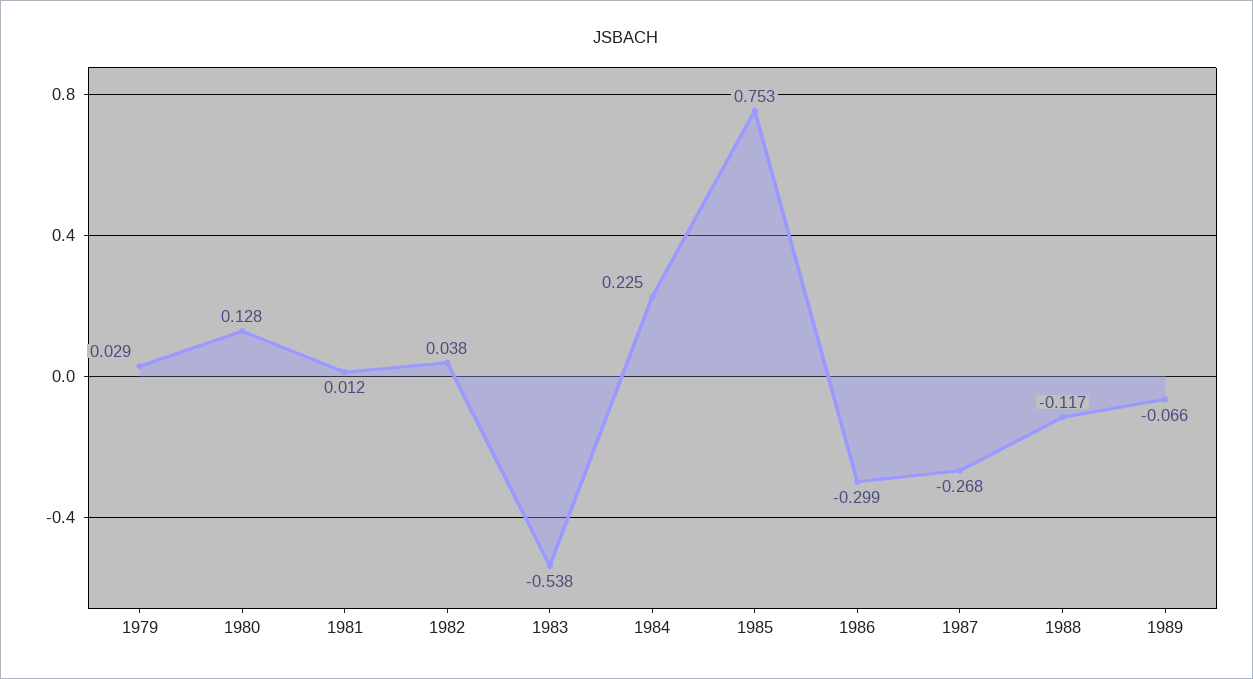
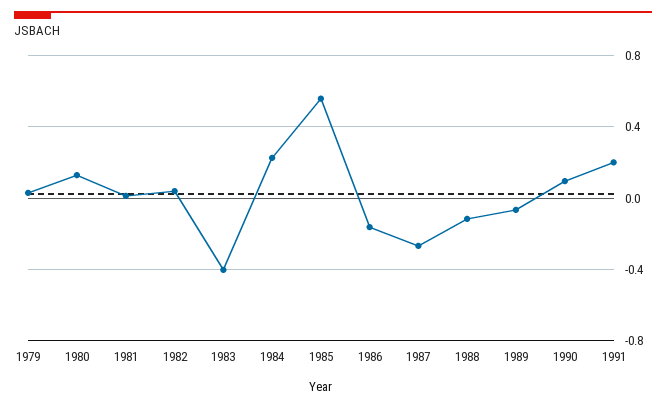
1983: -0.538 -> -0.4
1985: 0.753 -> 0.55
1986: -0.299 -> -0.15
1990: none -> 0.1
1991: none -> 0.2

